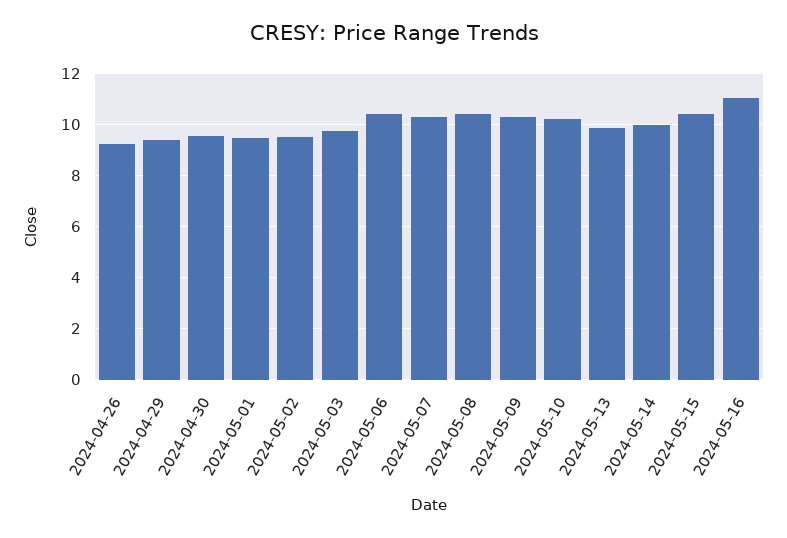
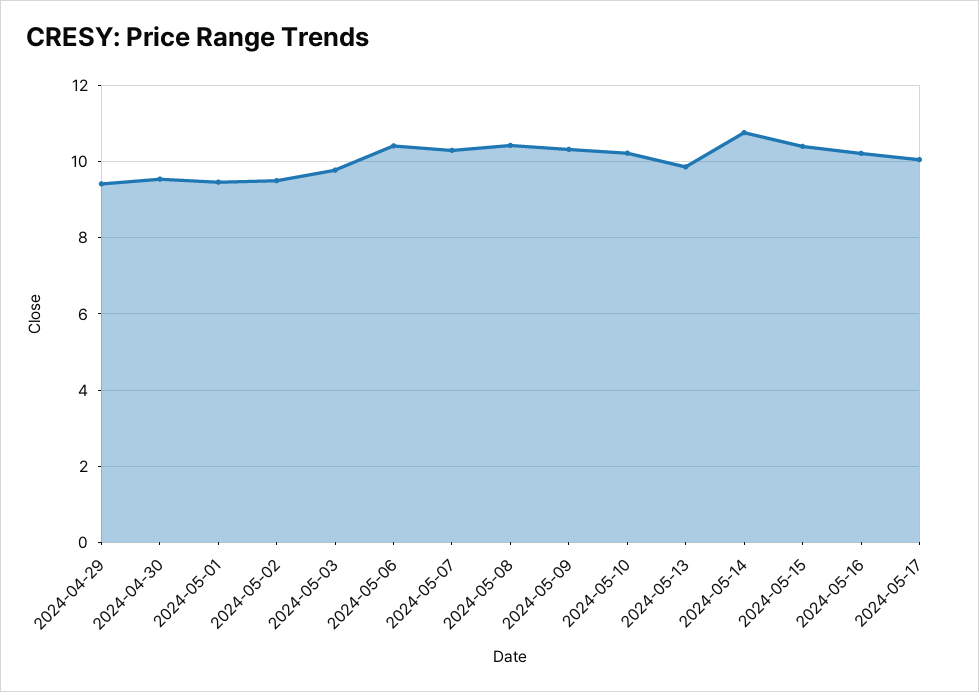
2024-04-26: 9.25 -> none
2024-05-14: 10 -> 10.8
2024-05-16: 11 -> 10.2
2024-05-17: none -> 10

